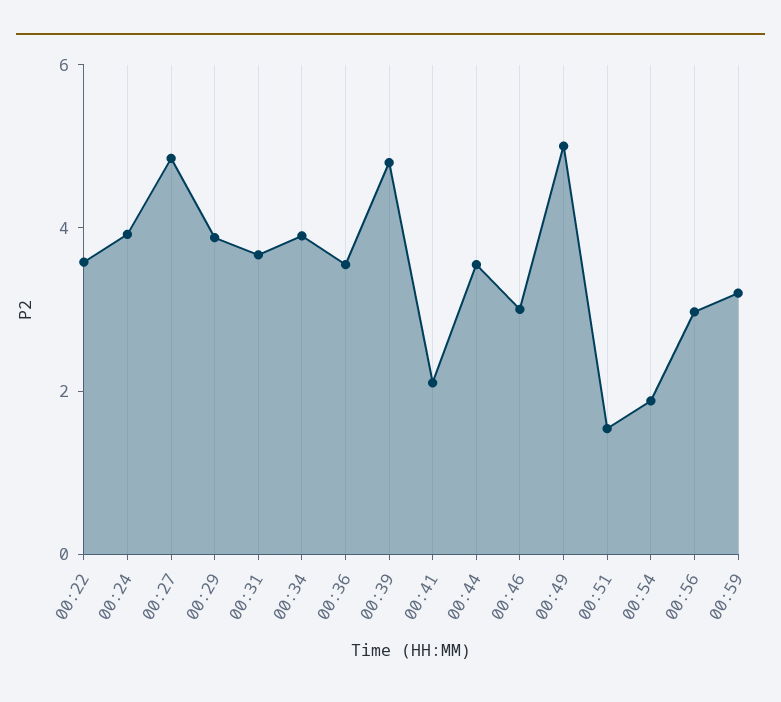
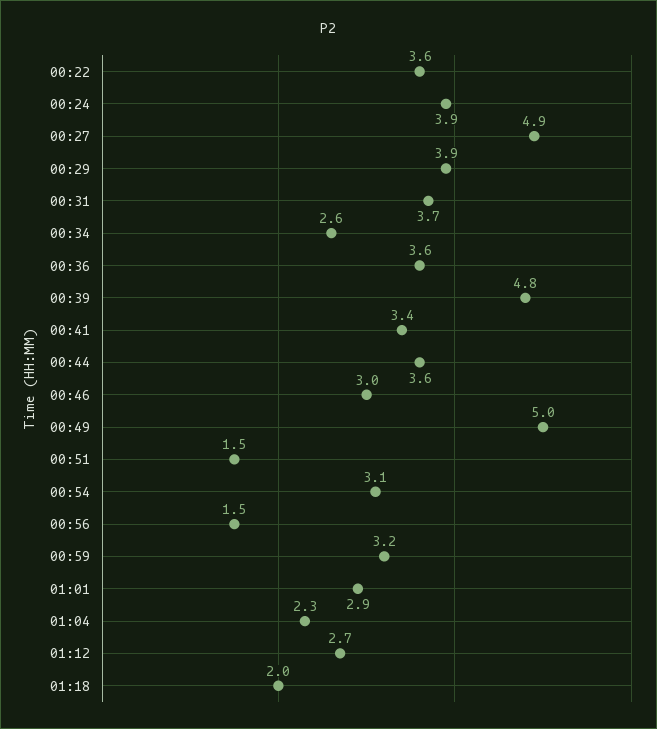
00:34: 4 -> 2.6
00:41: 2 -> 3.4
00:54: 2 -> 3.1
00:56: 3 -> 1.5
01:01: none -> 2.9
01:04: none -> 2.3
01:12: none -> 2.7
01:18: none -> 2

